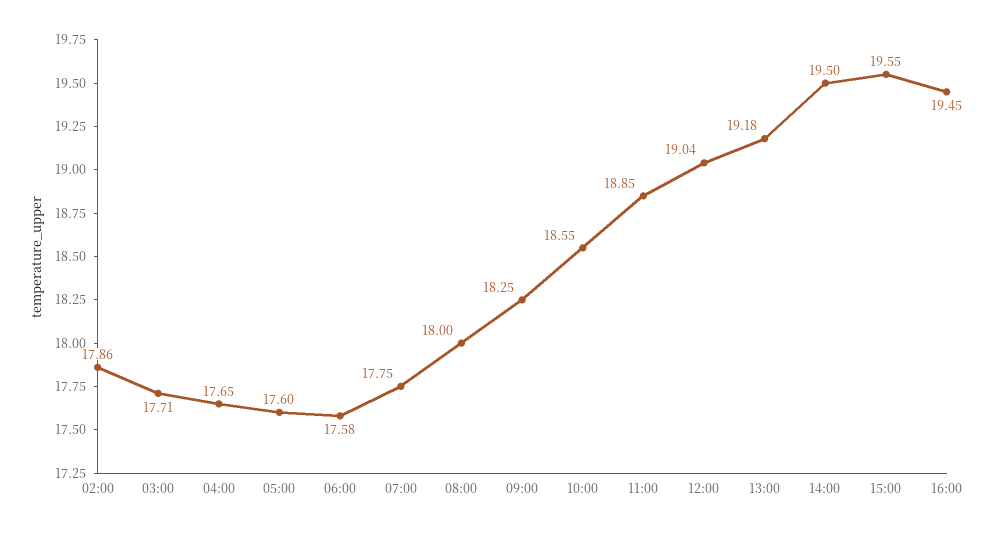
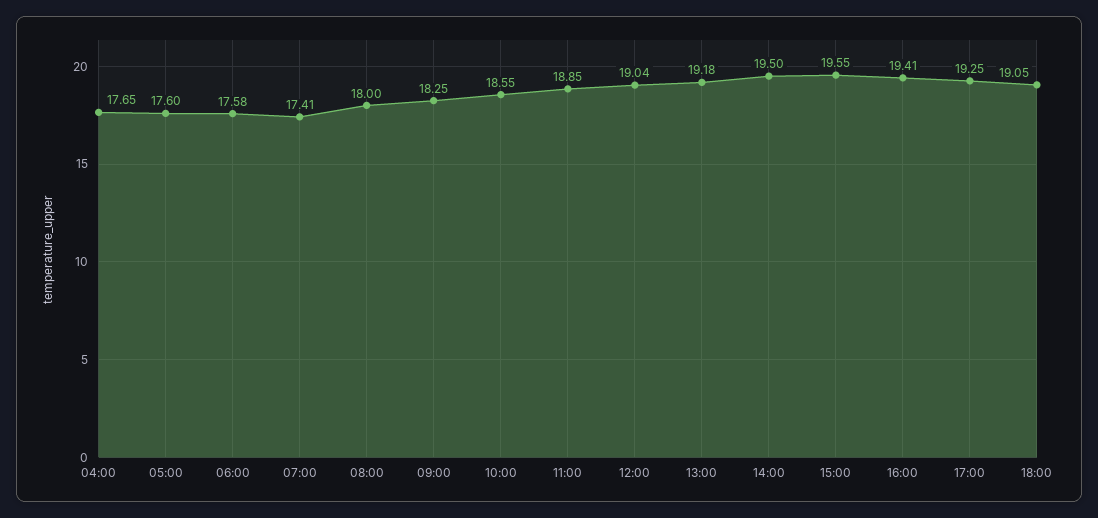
02:00: 17.86 -> none
03:00: 17.71 -> none
07:00: 17.75 -> 17.41
16:00: 19.45 -> 19.41
17:00: none -> 19.25
18:00: none -> 19.05

